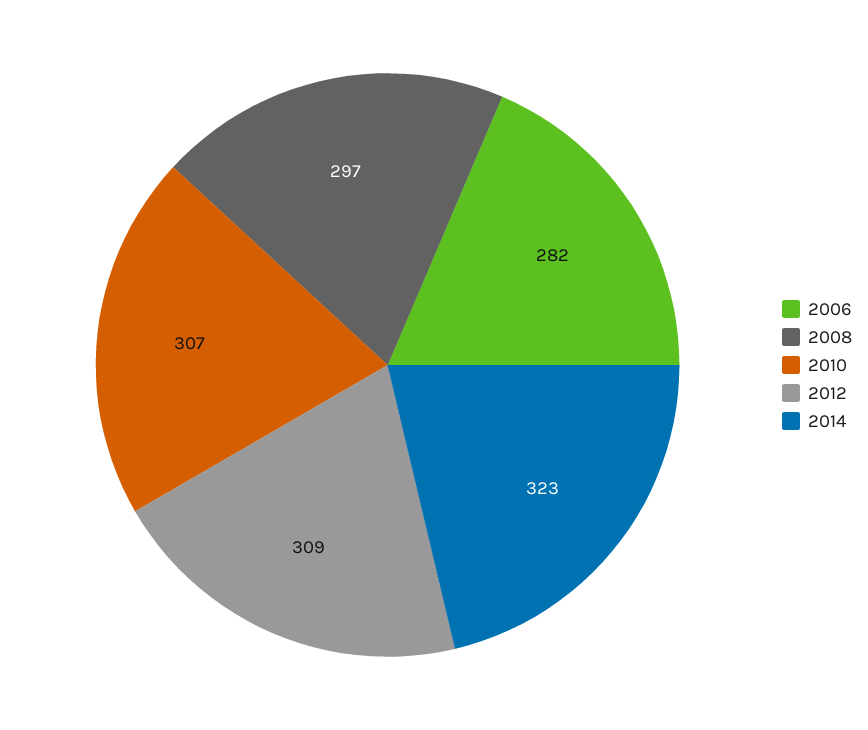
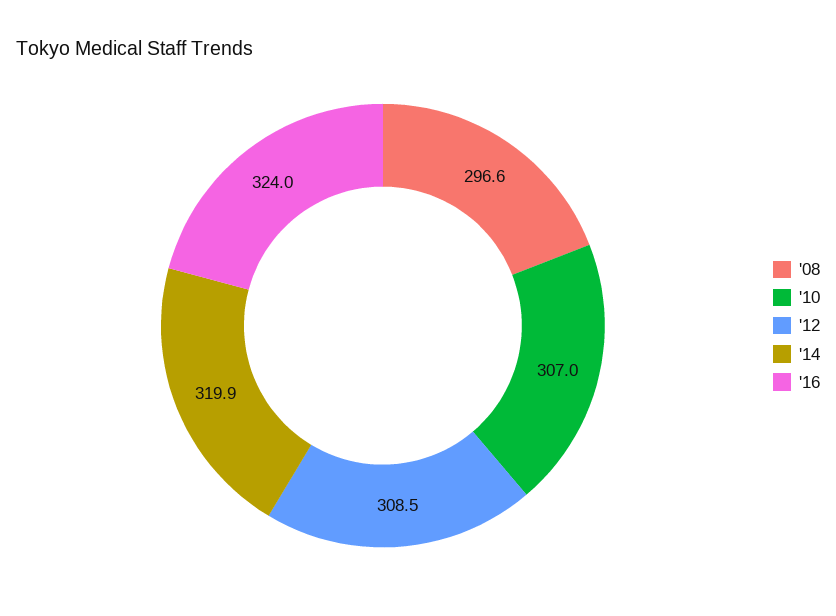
2006: 282 -> none
2014: 323 -> 319.9
'16: none -> 324

